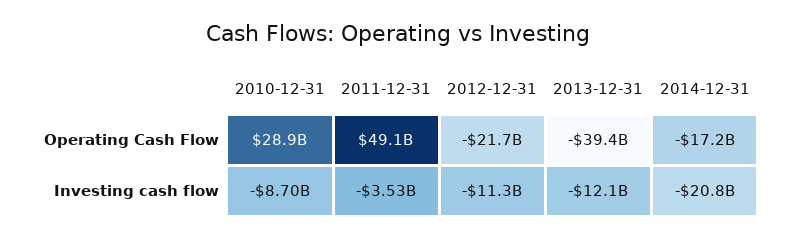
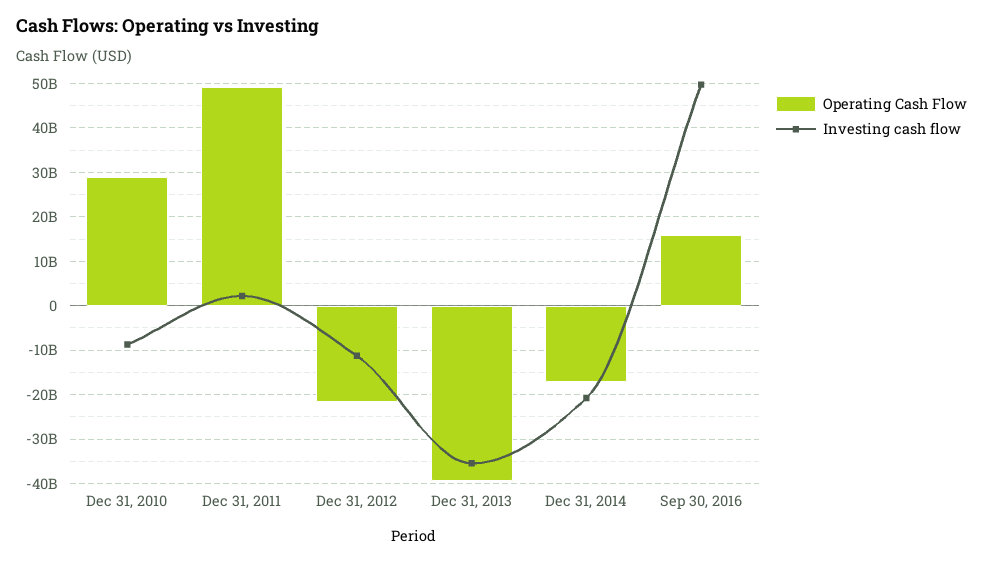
Investing cash flow, 2011-12-31: -3530000000 -> 2000000000
Investing cash flow, 2013-12-31: -12100000000 -> -36000000000
Operating Cash Flow, Sep 30, 2016: none -> 16000000000
Investing cash flow, Sep 30, 2016: none -> 50000000000

